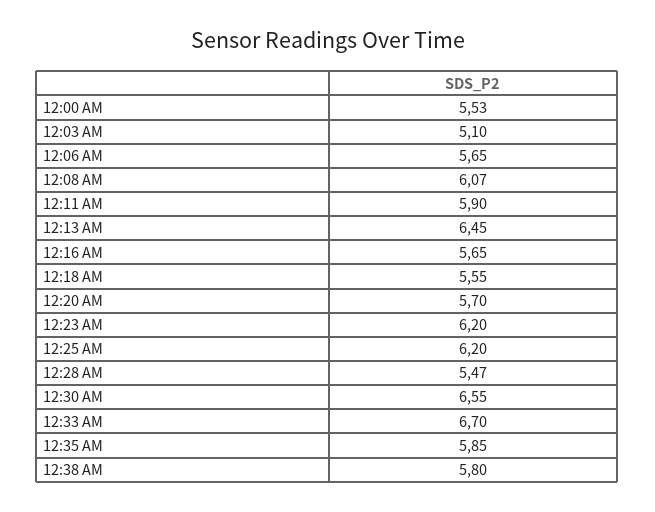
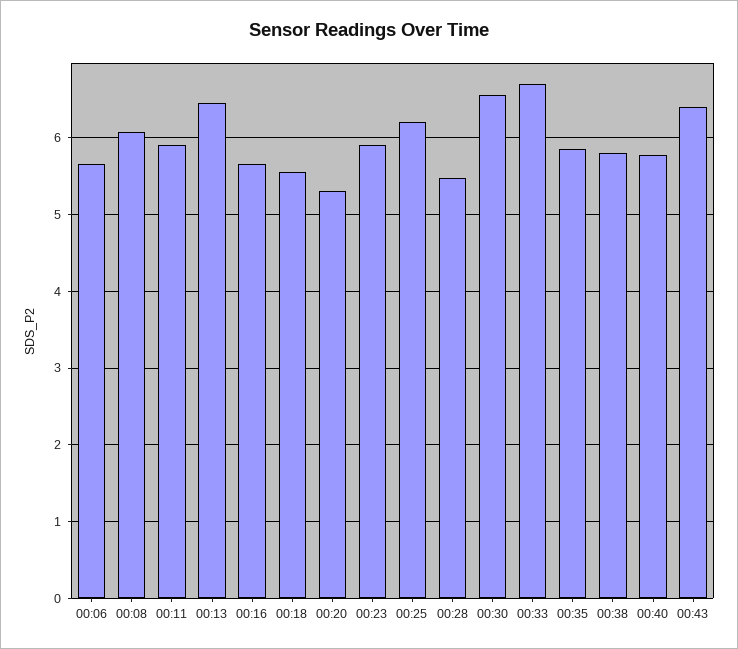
12:00 AM: 5.53 -> none
12:03 AM: 5.1 -> none
12:20 AM: 5.7 -> 5.3
12:23 AM: 6.2 -> 5.9
00:40: none -> 5.8
00:43: none -> 6.4

